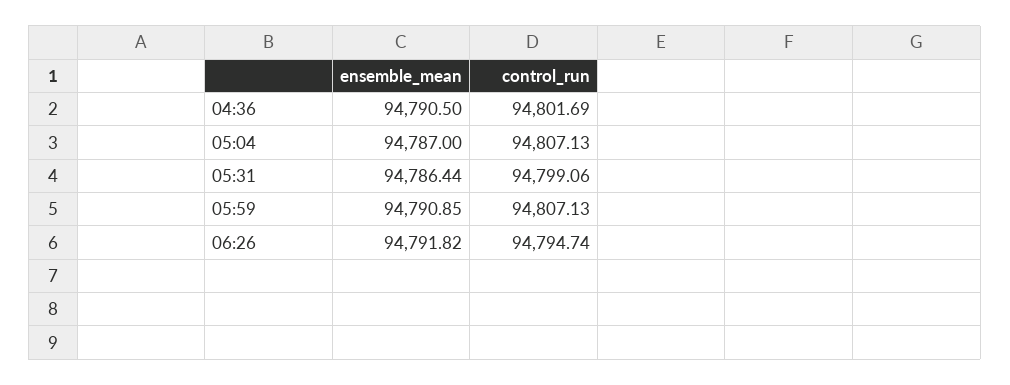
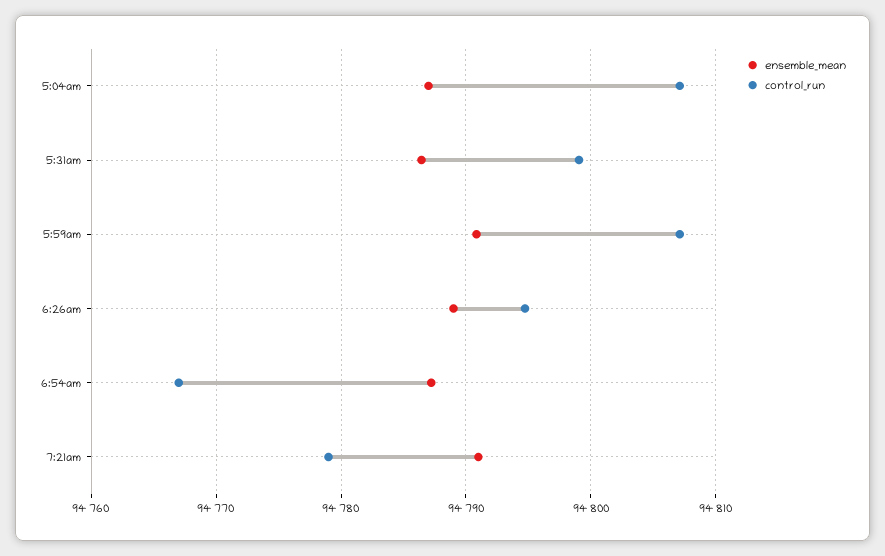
ensemble_mean, 04:36: 94790.5 -> none
control_run, 04:36: 94801.69 -> none
ensemble_mean, 06:26: 94791.82 -> 94789
ensemble_mean, 6:54am: none -> 94787
control_run, 6:54am: none -> 94767
ensemble_mean, 7:21am: none -> 94791
control_run, 7:21am: none -> 94779

